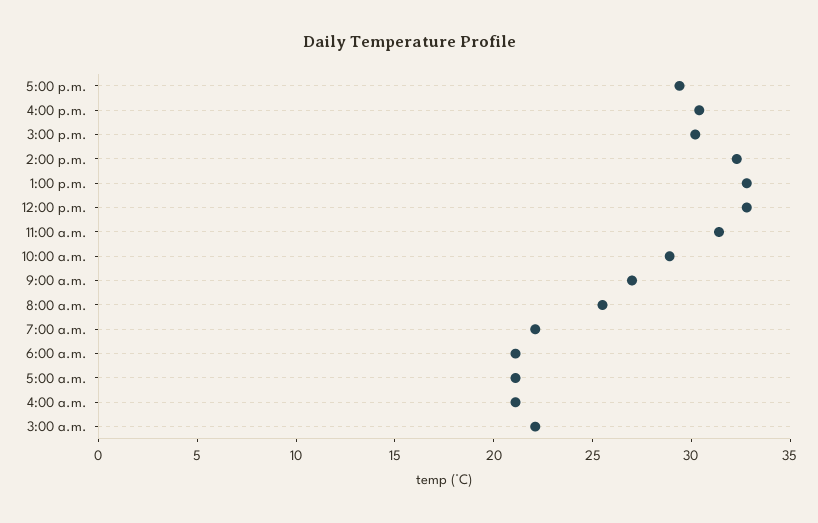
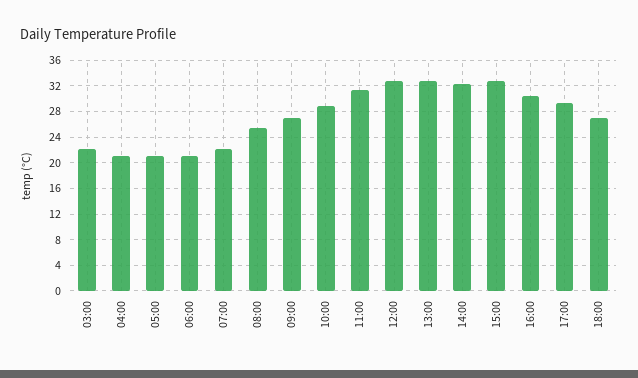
3:00 p.m.: 30 -> 33
18:00: none -> 27

